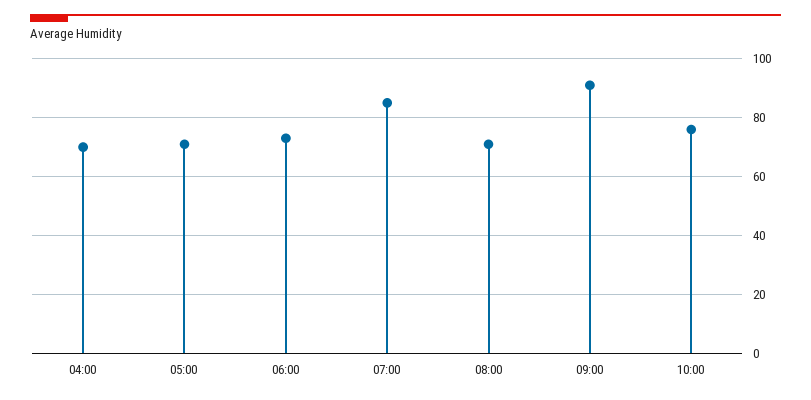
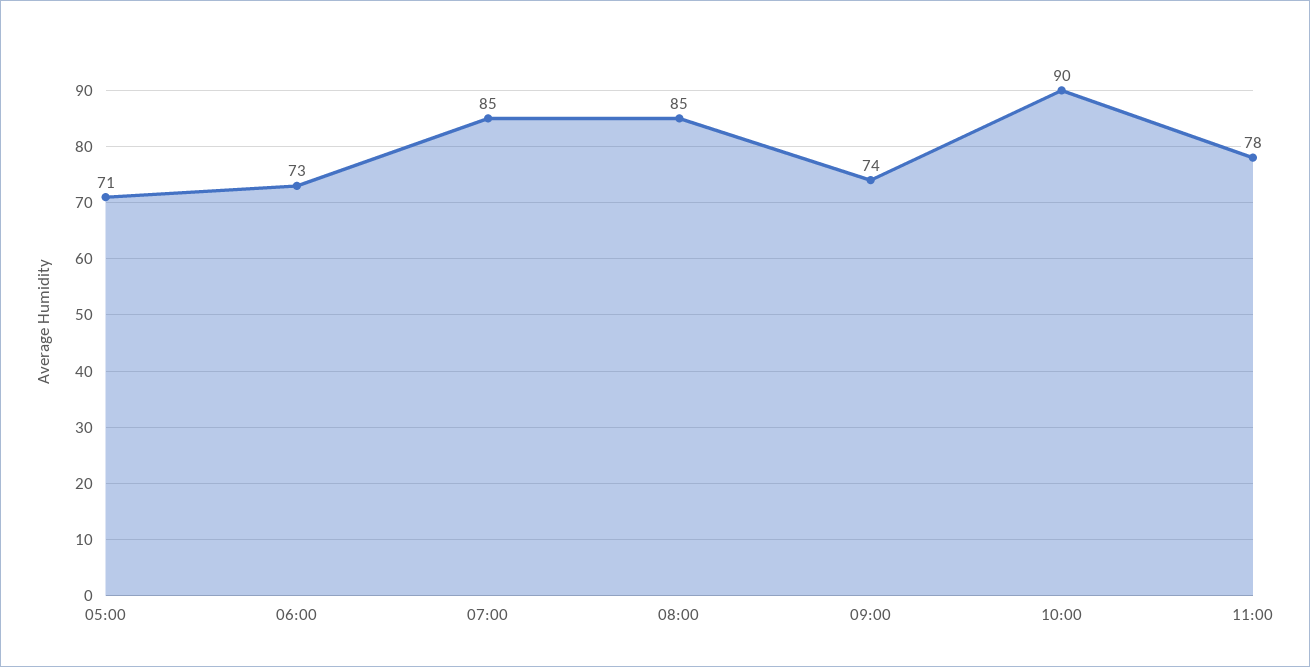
04:00: 70 -> none
08:00: 70 -> 85
09:00: 90 -> 74
10:00: 75 -> 90
11:00: none -> 78

